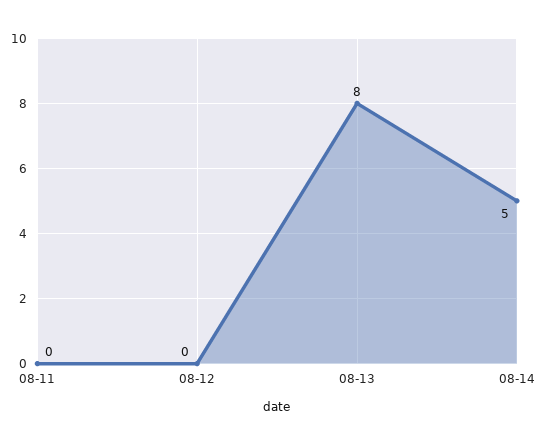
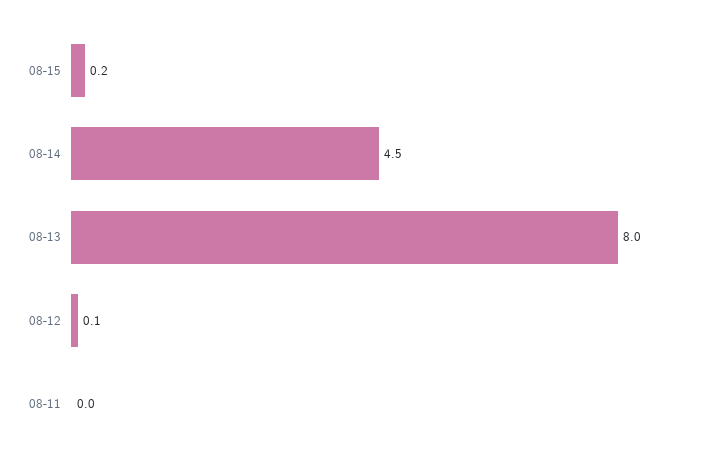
08-12: 0 -> 0.1
08-14: 5 -> 4.5
08-15: none -> 0.2

